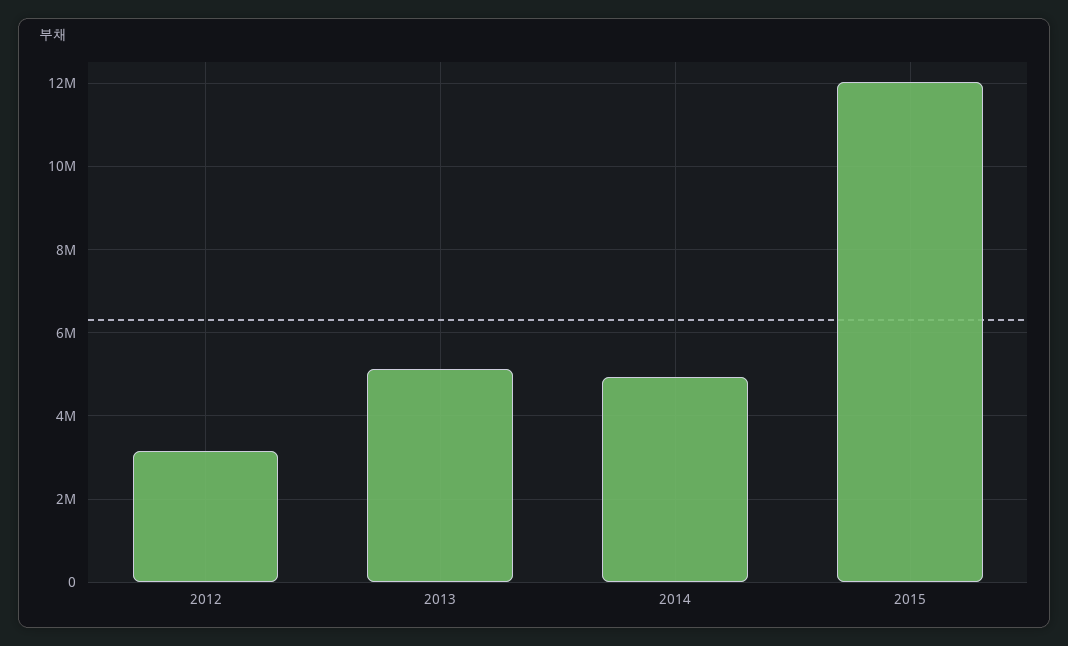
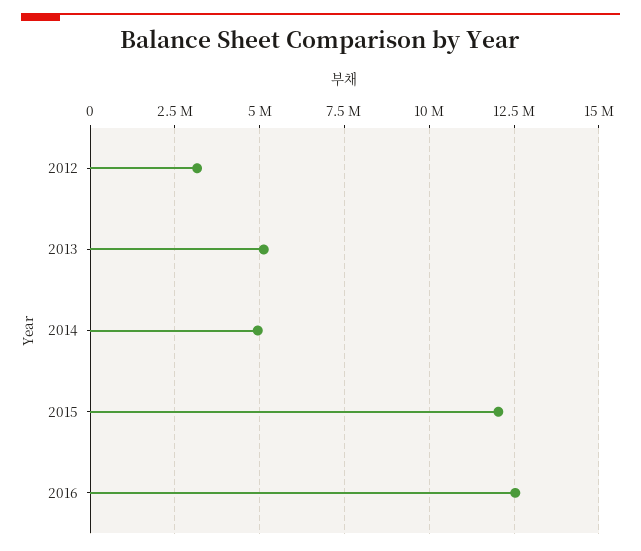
2016: none -> 12500000

